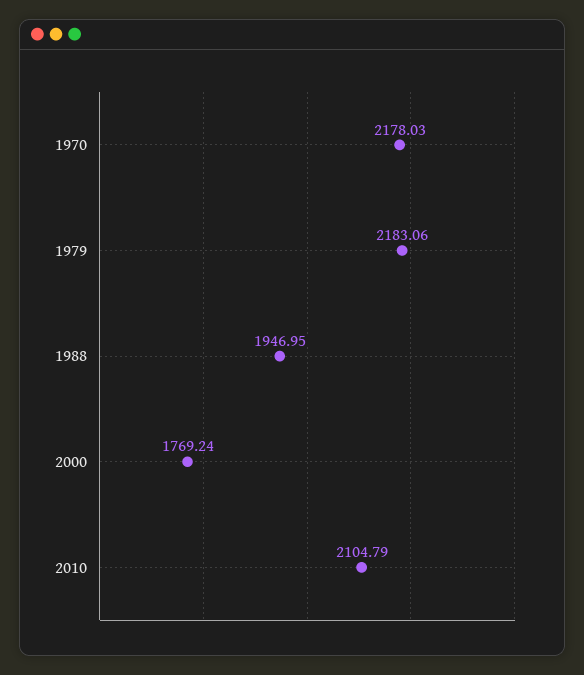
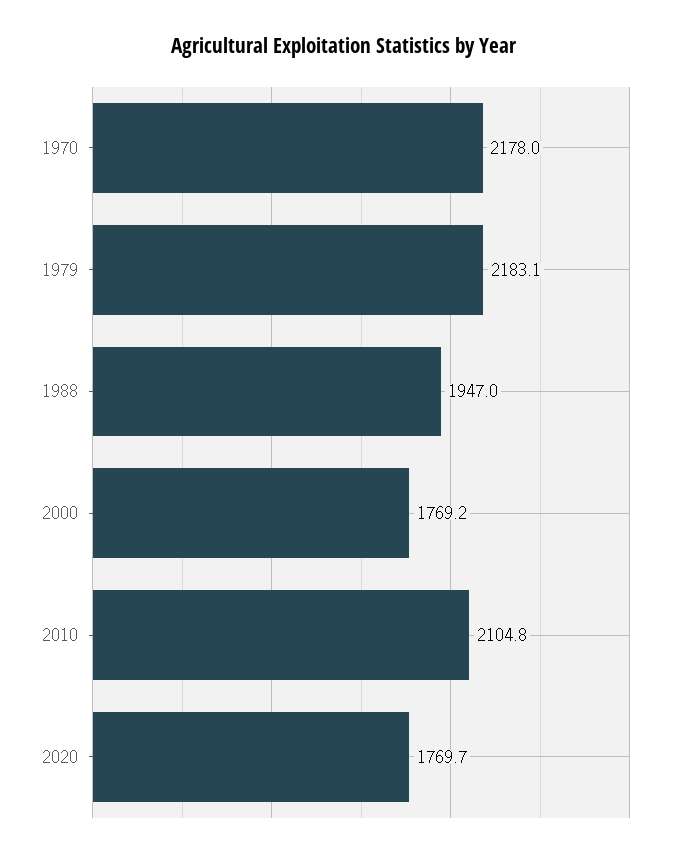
2020: none -> 1769.7

